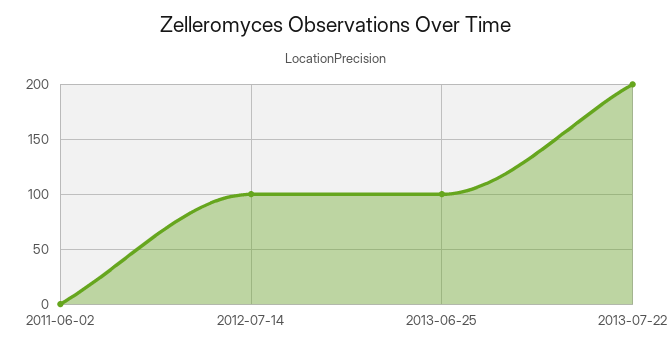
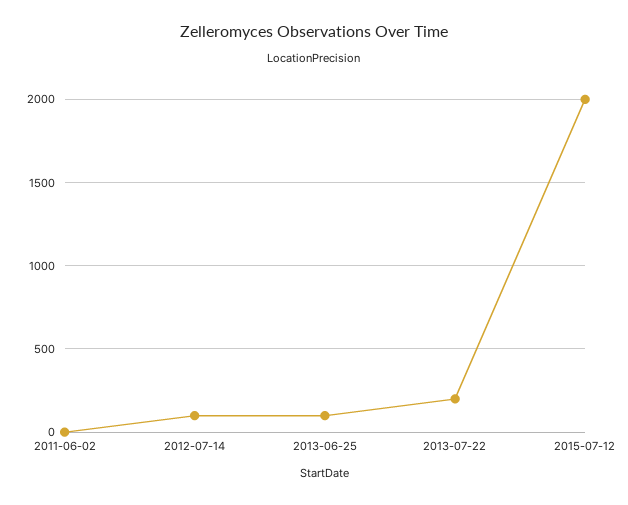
2015-07-12: none -> 2000

